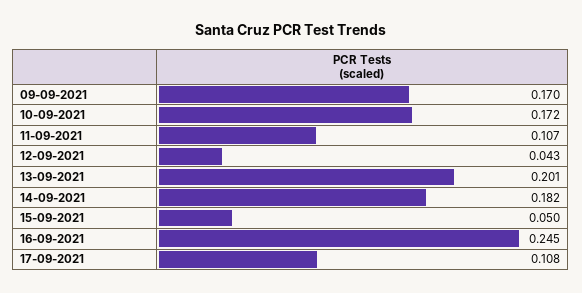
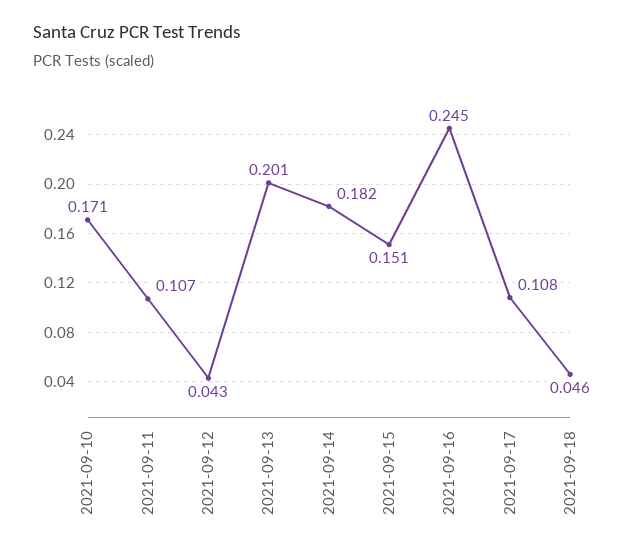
09-09-2021: 0.17 -> none
10-09-2021: 0.172 -> 0.171
15-09-2021: 0.05 -> 0.151
2021-09-18: none -> 0.046

